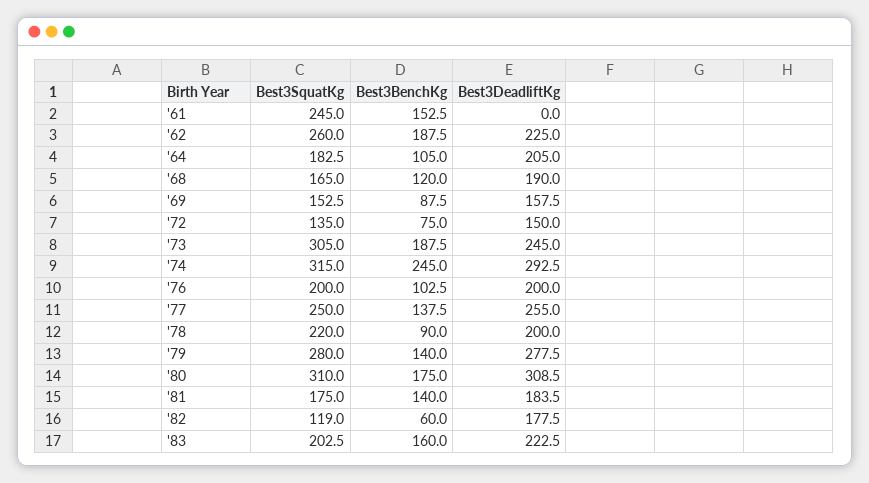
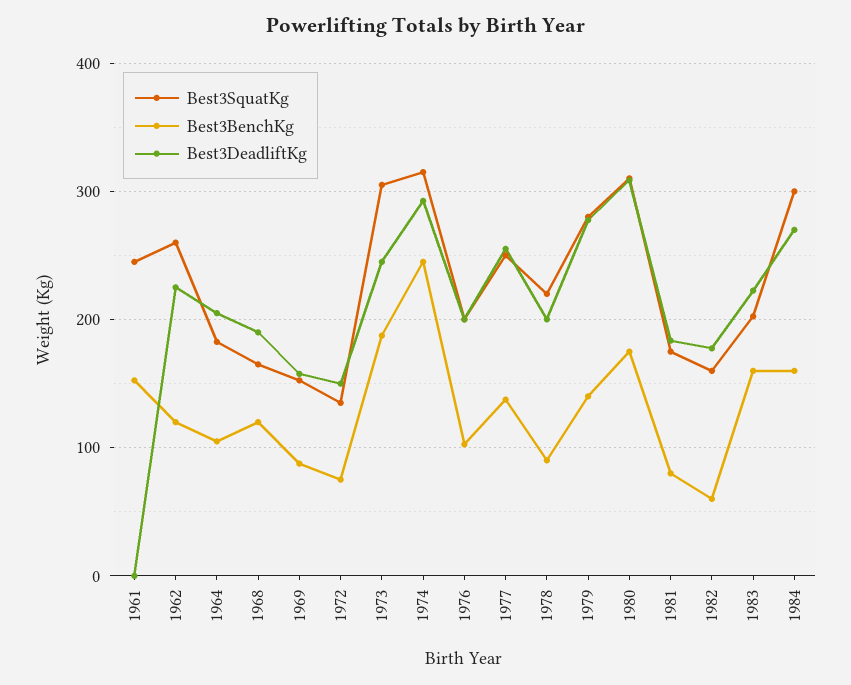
Best3BenchKg, '62: 187.5 -> 120
Best3BenchKg, '81: 140 -> 80
Best3SquatKg, '82: 119 -> 160
Best3SquatKg, 1984: none -> 300
Best3BenchKg, 1984: none -> 160
Best3DeadliftKg, 1984: none -> 270

